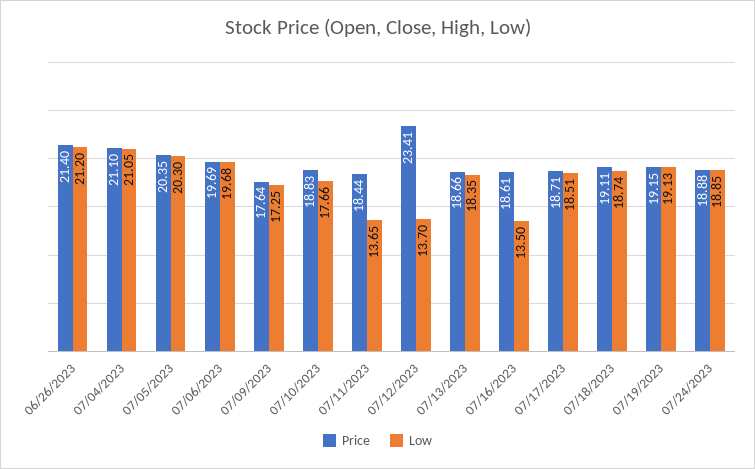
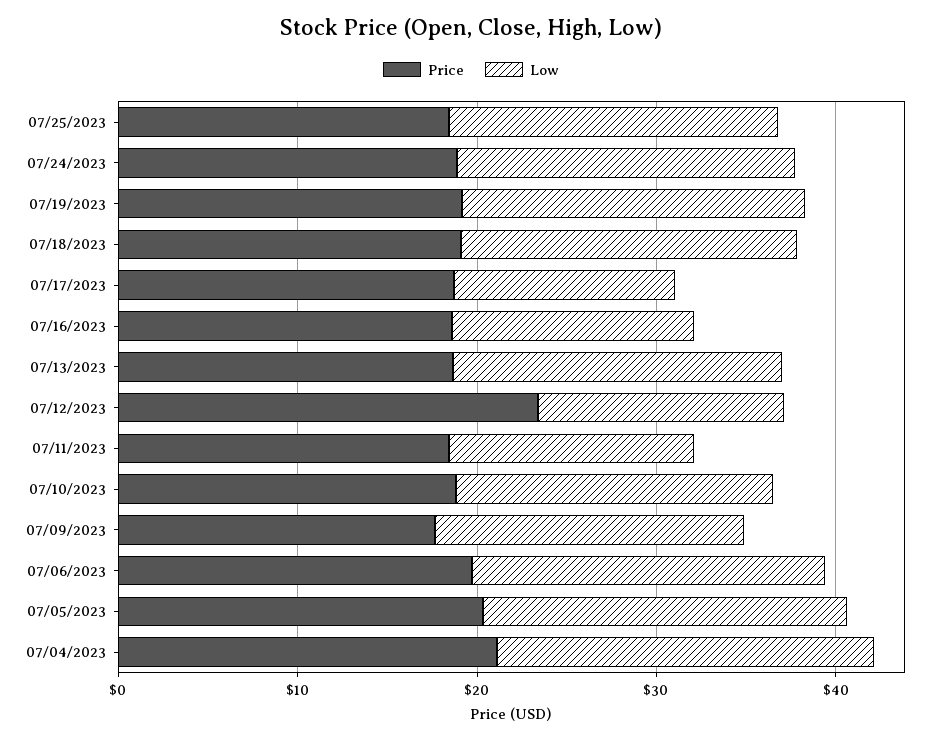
Price, 06/26/2023: 21.4 -> none
Low, 06/26/2023: 21.2 -> none
Low, 07/17/2023: 18.51 -> 12
Price, 07/25/2023: none -> 18
Low, 07/25/2023: none -> 18

